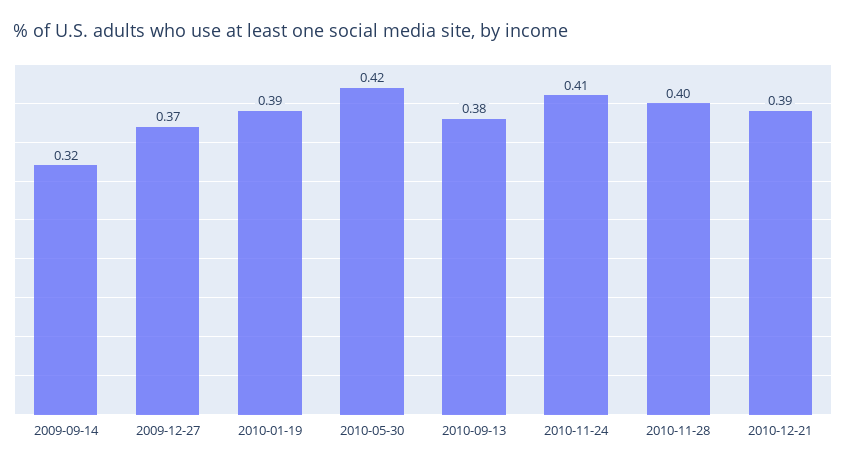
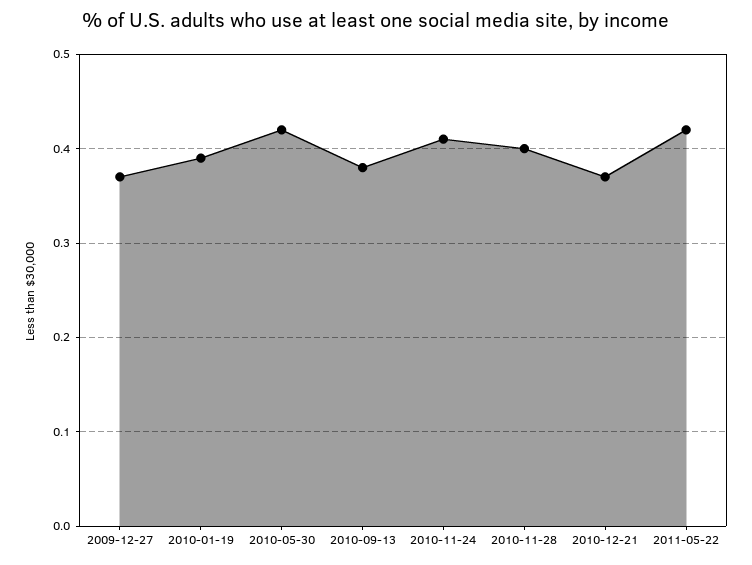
2009-09-14: 0.32 -> none
2010-12-21: 0.39 -> 0.37
2011-05-22: none -> 0.42

